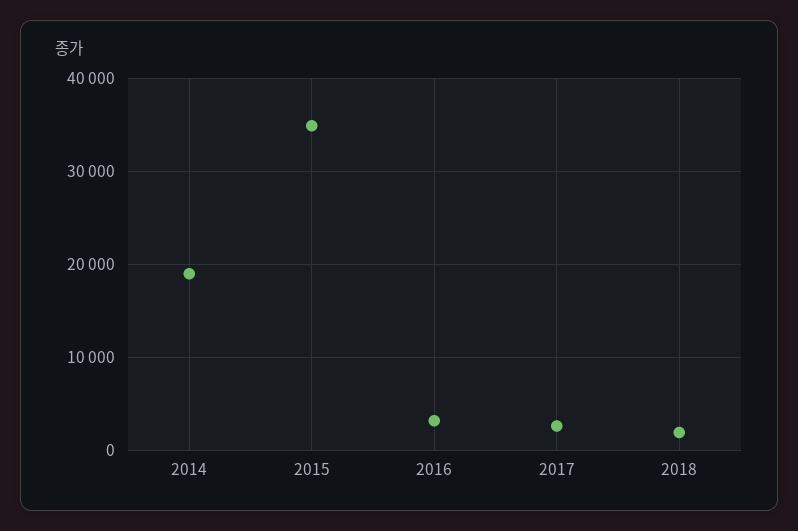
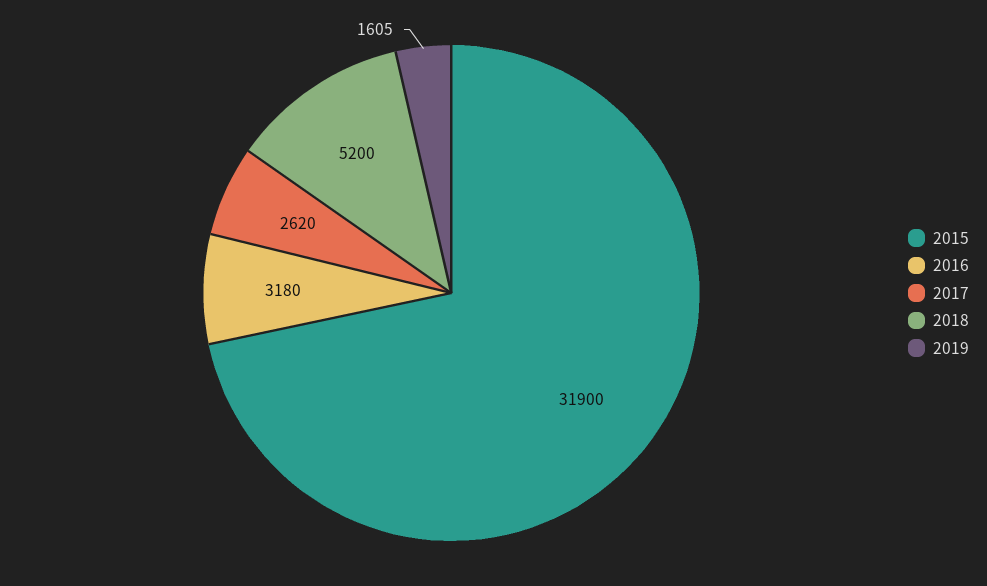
2014: 19000 -> none
2015: 35000 -> 31900
2018: 2000 -> 5200
2019: none -> 1605

